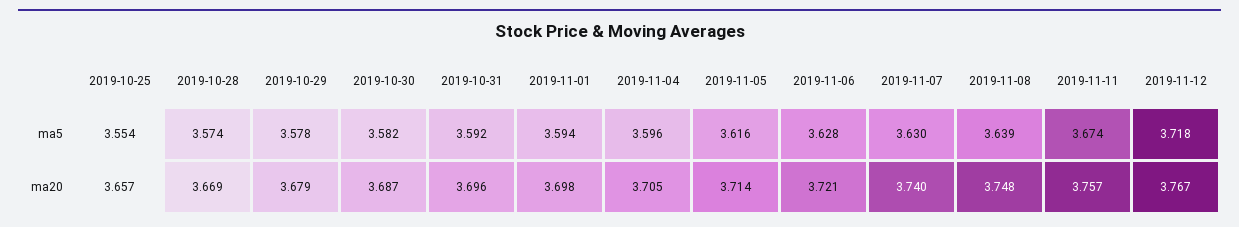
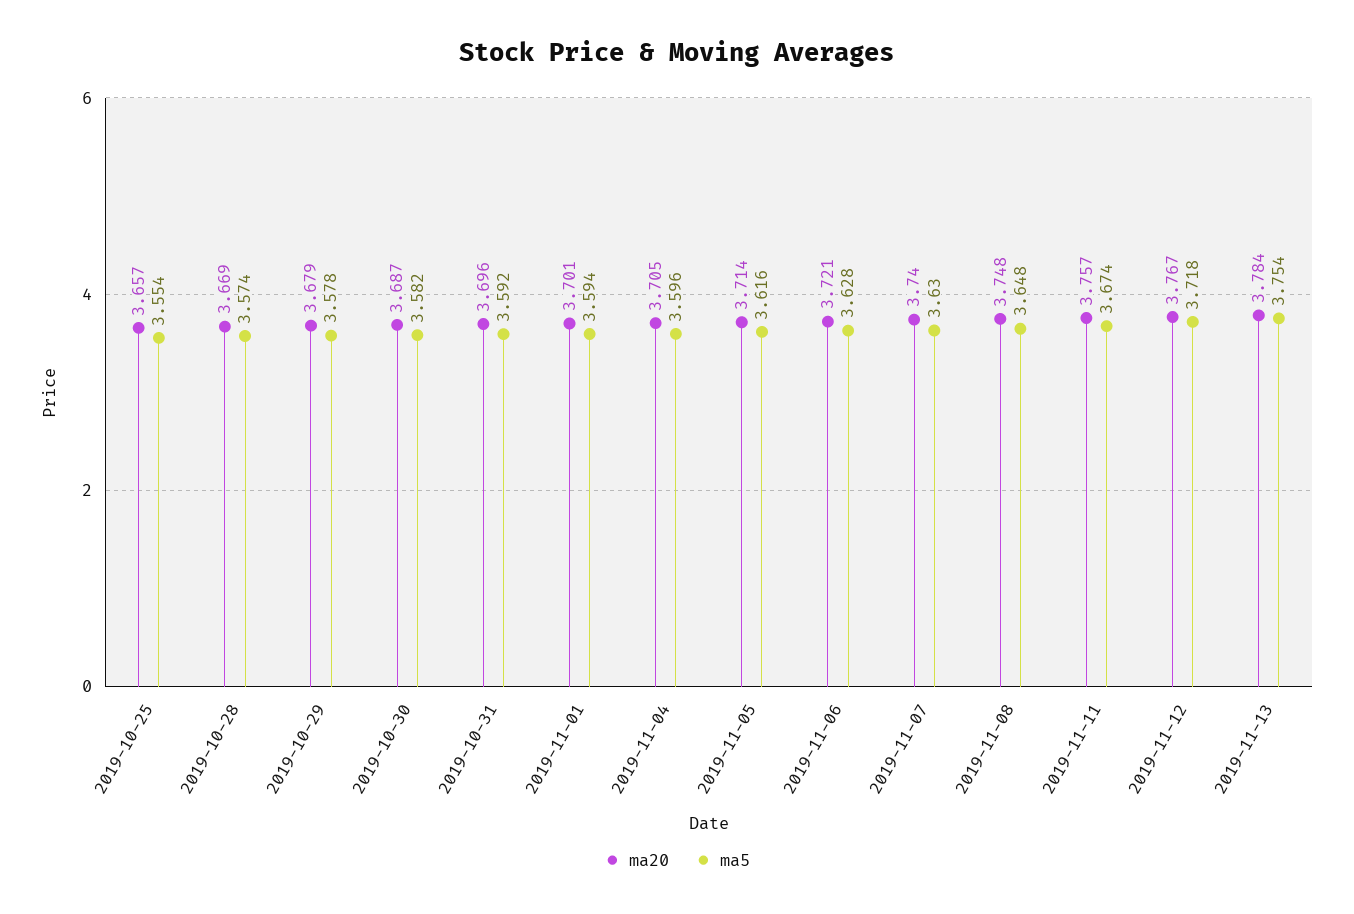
ma5, 2019-11-08: 3.639 -> 3.648
ma20, 2019-11-01: 3.698 -> 3.701
ma20, 2019-11-13: none -> 3.784
ma5, 2019-11-13: none -> 3.754

